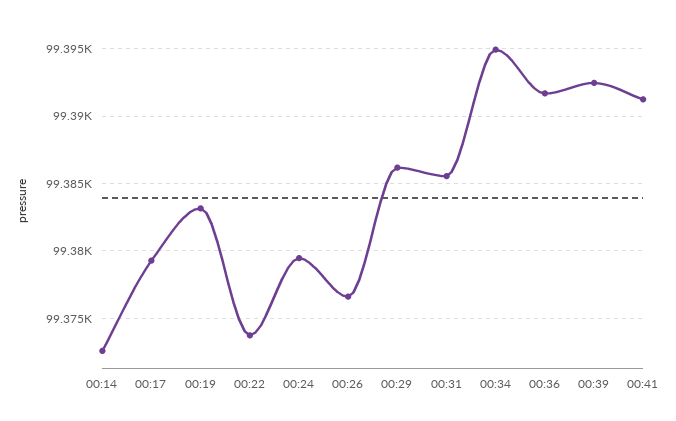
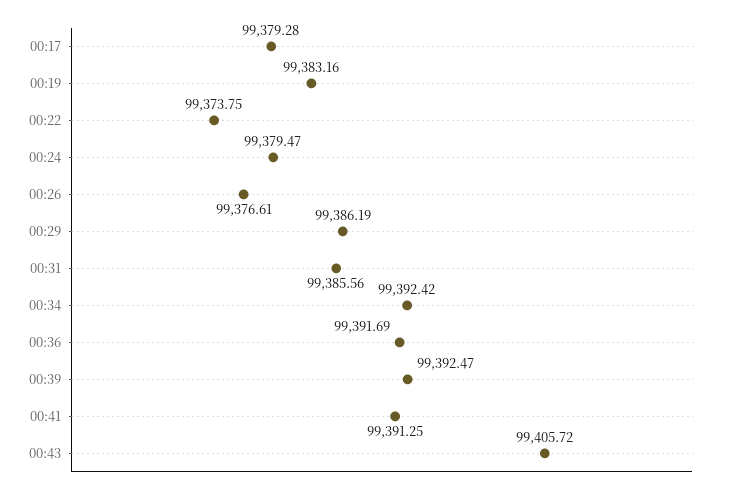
00:14: 99372.5 -> none
00:34: 99395 -> 99392.42
00:43: none -> 99405.72

